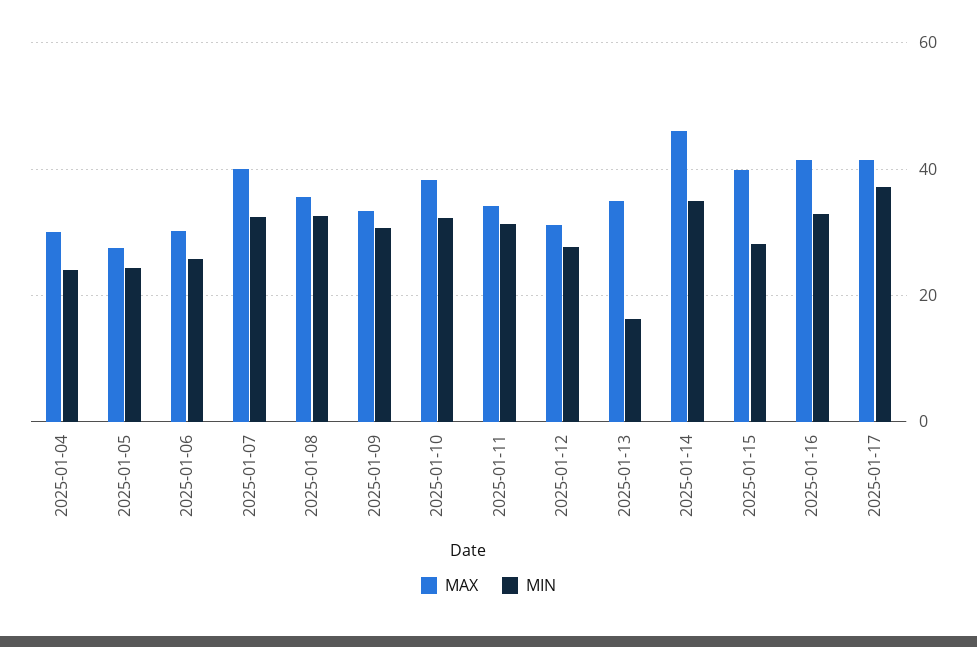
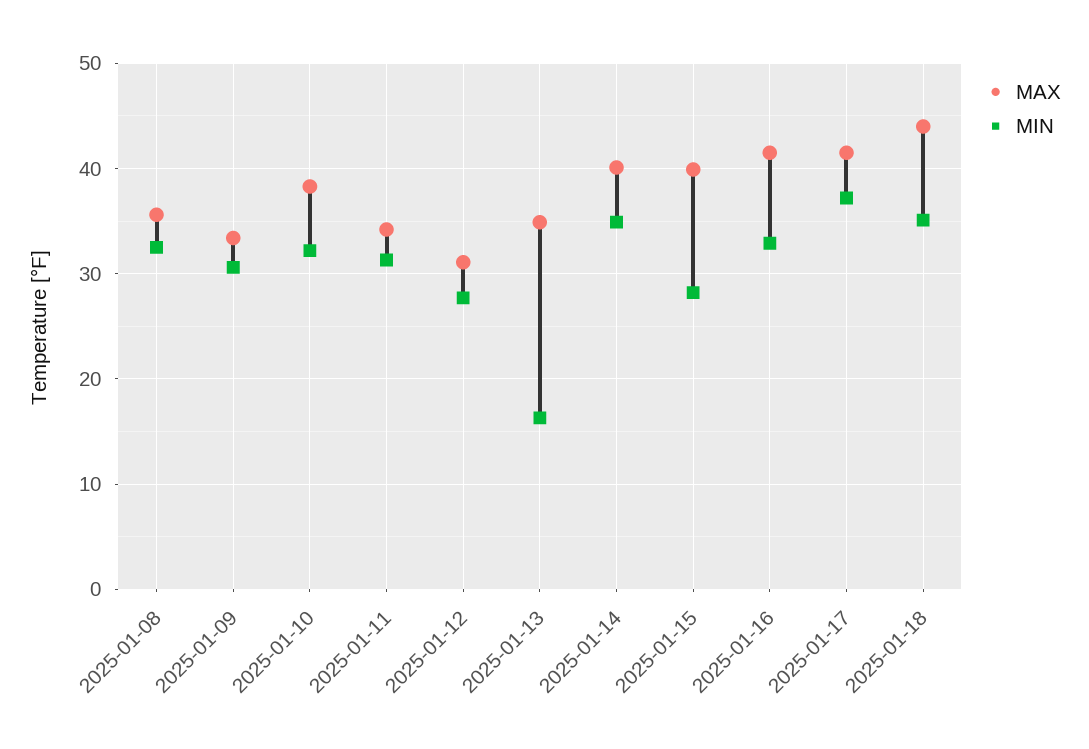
MAX, 2025-01-04: 30 -> none
MIN, 2025-01-04: 24 -> none
MAX, 2025-01-05: 28 -> none
MIN, 2025-01-05: 24 -> none
MAX, 2025-01-06: 30 -> none
MIN, 2025-01-06: 26 -> none
MAX, 2025-01-07: 40 -> none
MIN, 2025-01-07: 32 -> none
MAX, 2025-01-14: 46 -> 40
MAX, 2025-01-18: none -> 44
MIN, 2025-01-18: none -> 35

